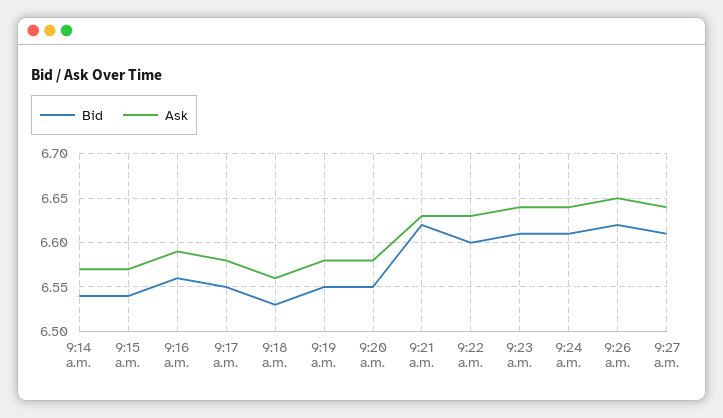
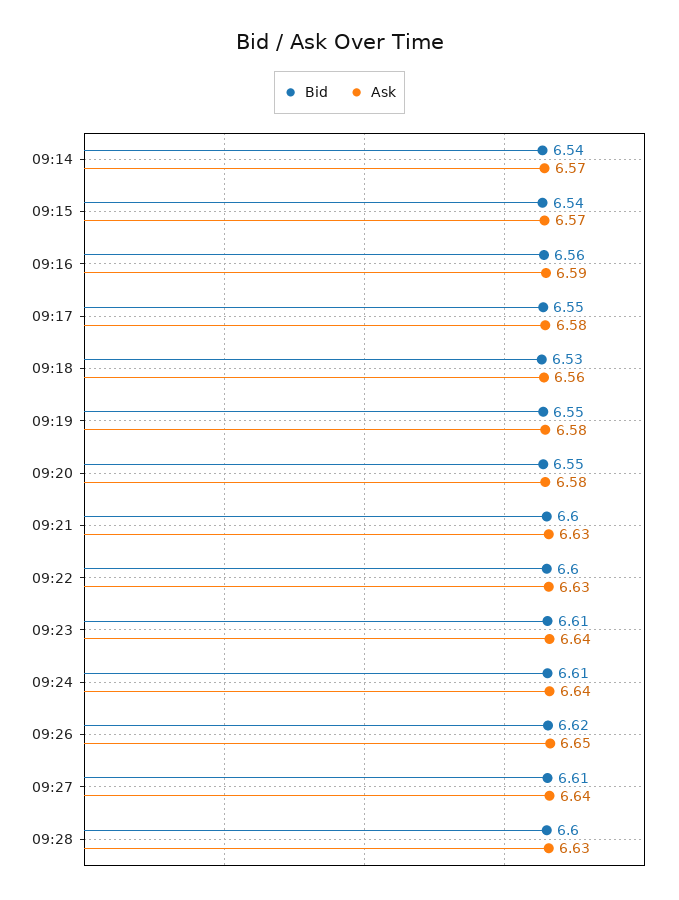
Bid, 9:21 a.m.: 6.62 -> 6.6
Bid, 09:28: none -> 6.6
Ask, 09:28: none -> 6.63

